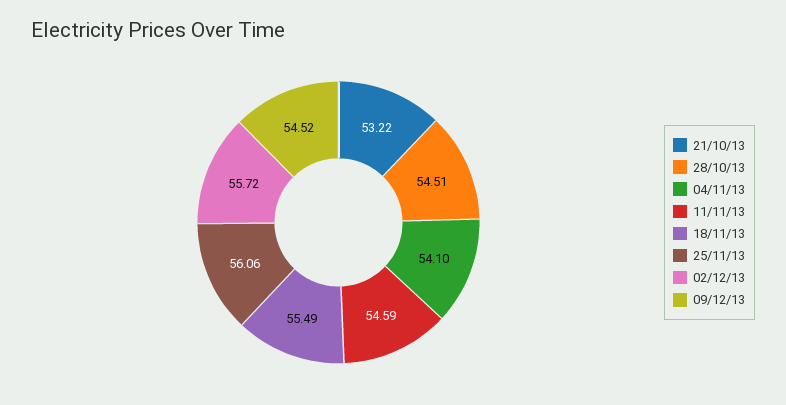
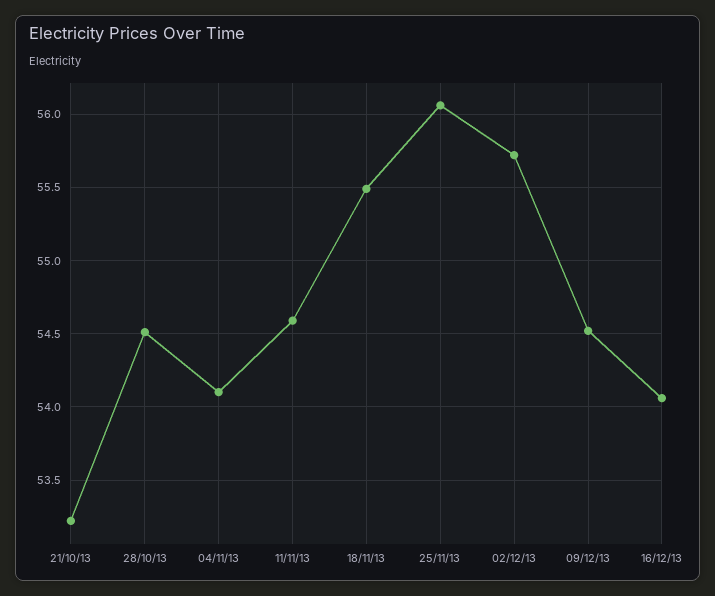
16/12/13: none -> 54.05

